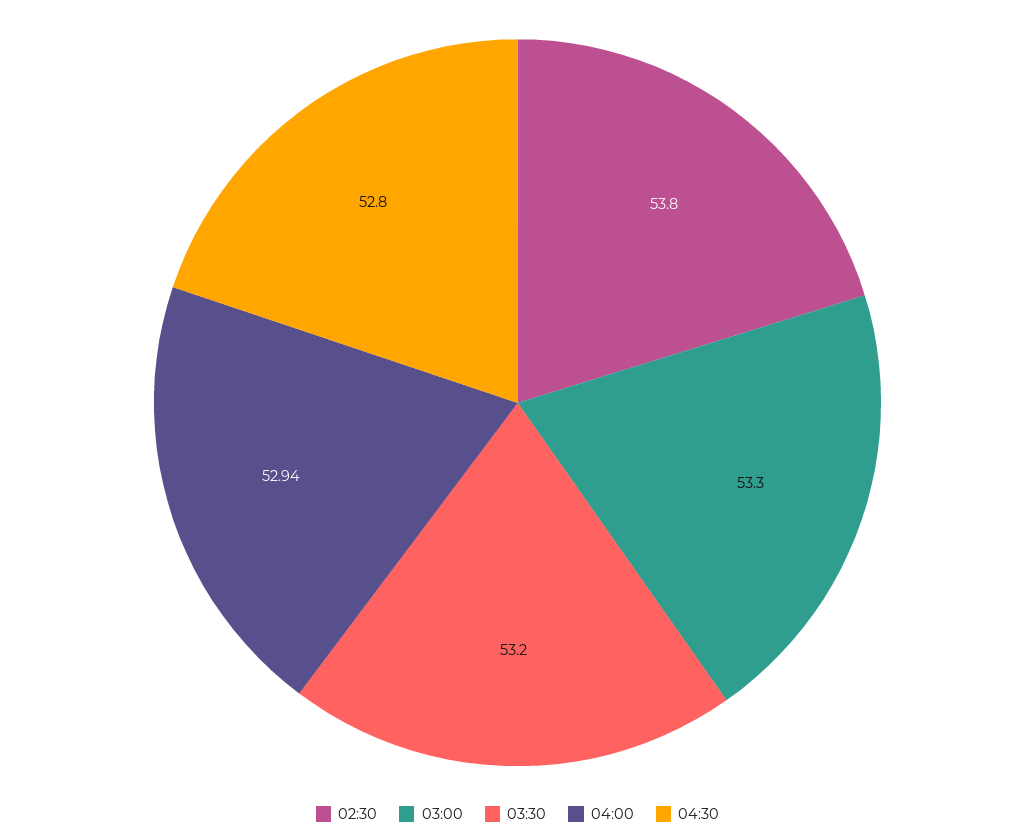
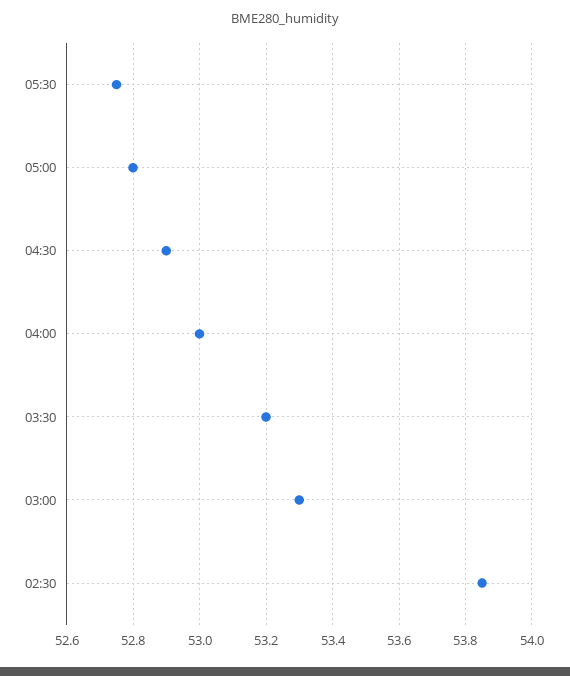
02:30: 53.8 -> 53.85
04:00: 52.94 -> 53
04:30: 52.8 -> 52.9
05:30: none -> 52.75
05:00: none -> 52.8

